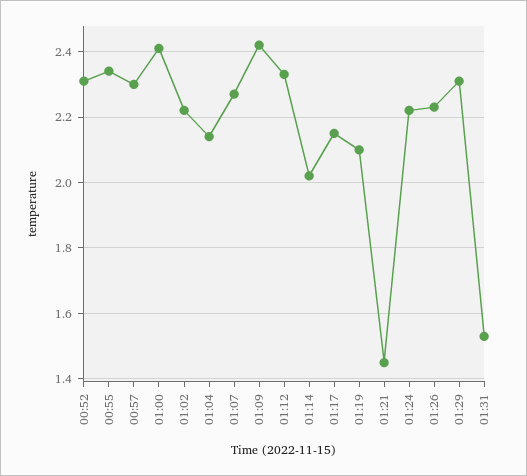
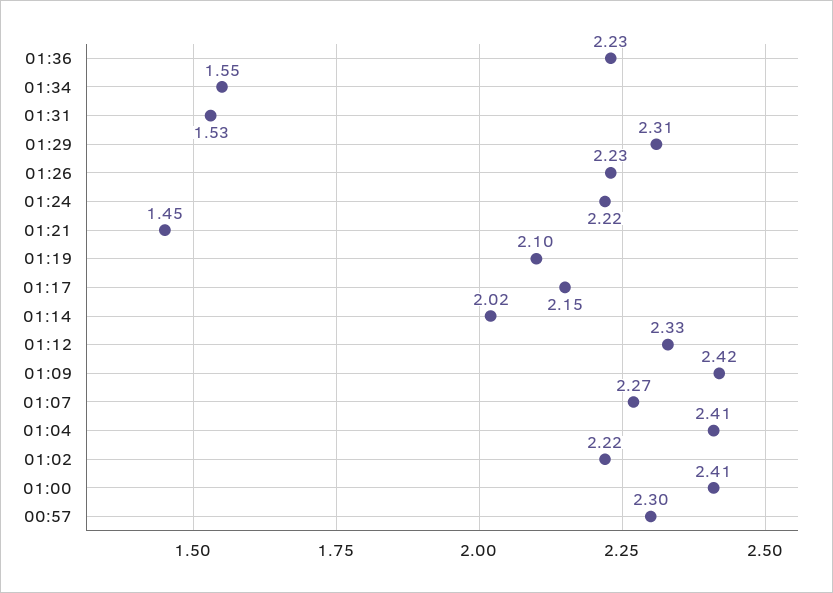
00:52: 2.3 -> none
00:55: 2.35 -> none
01:04: 2.15 -> 2.41
01:36: none -> 2.23
01:34: none -> 1.55

